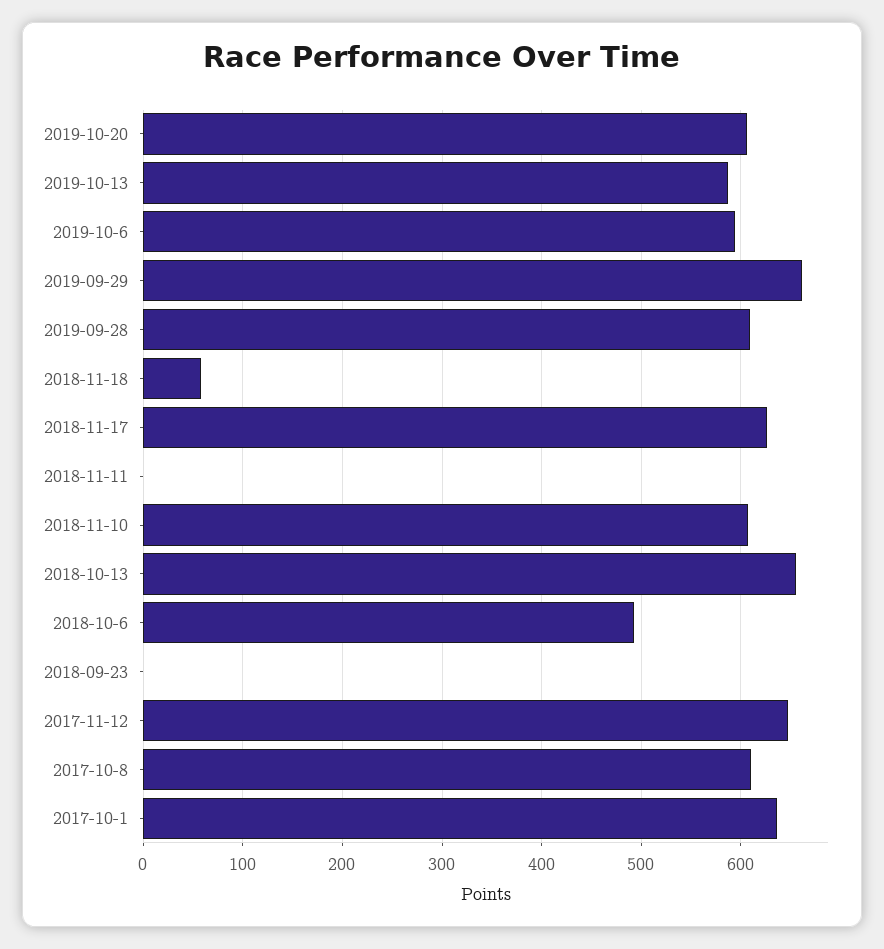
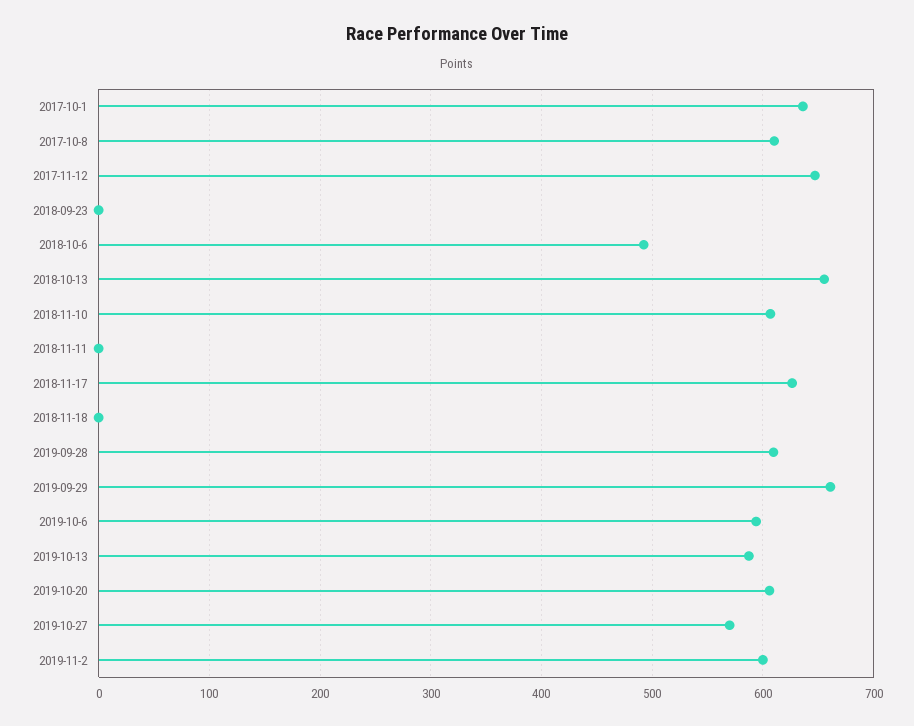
2018-11-18: 60 -> 0
2019-10-27: none -> 570
2019-11-2: none -> 600

